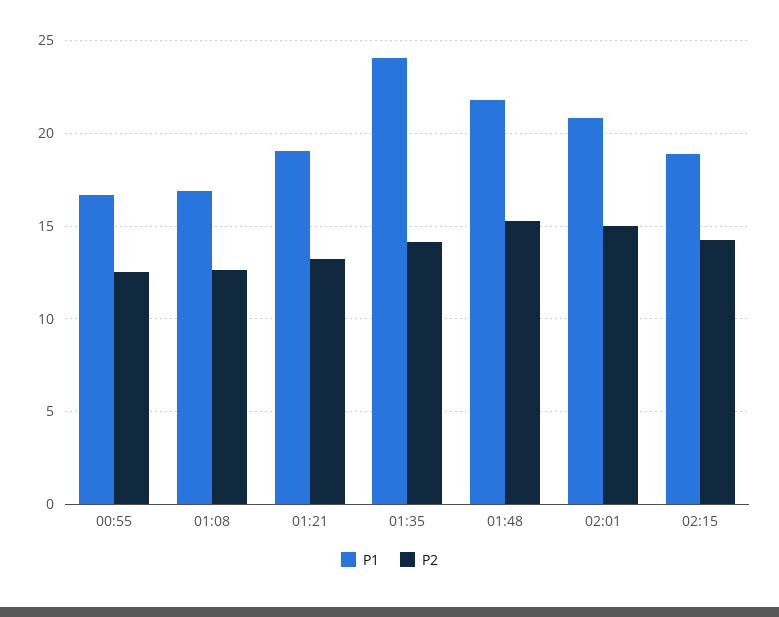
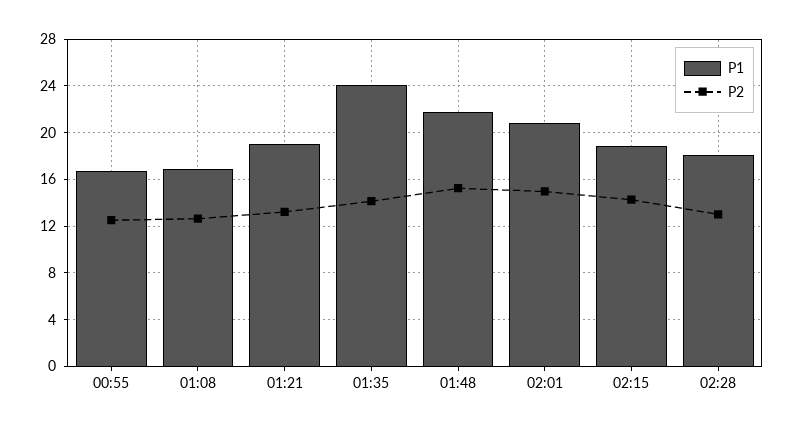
P1, 02:28: none -> 18
P2, 02:28: none -> 13

